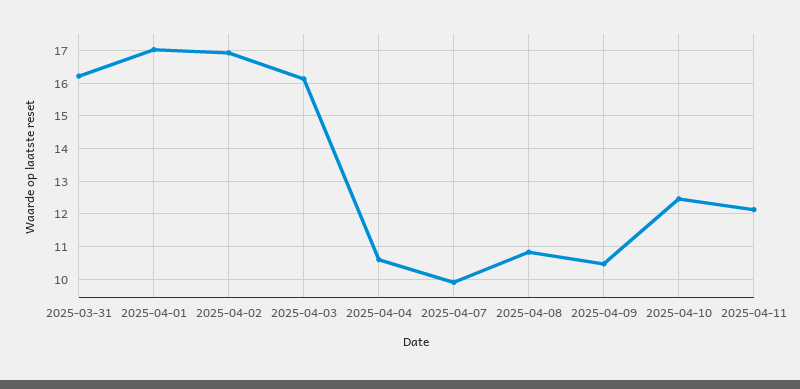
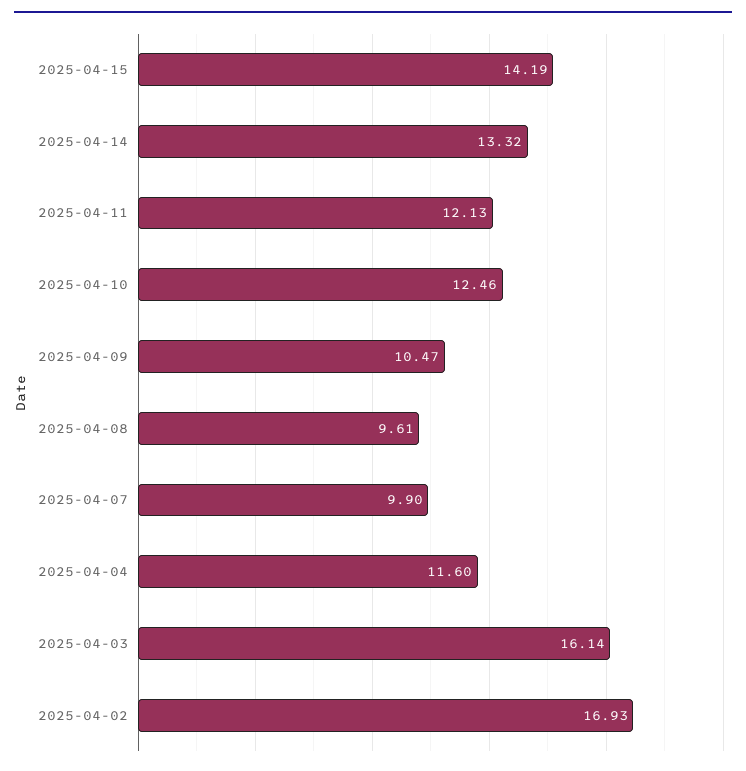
2025-03-31: 16.2 -> none
2025-04-01: 17 -> none
2025-04-04: 10.6 -> 11.6
2025-04-08: 10.8 -> 9.61
2025-04-15: none -> 14.19
2025-04-14: none -> 13.32

